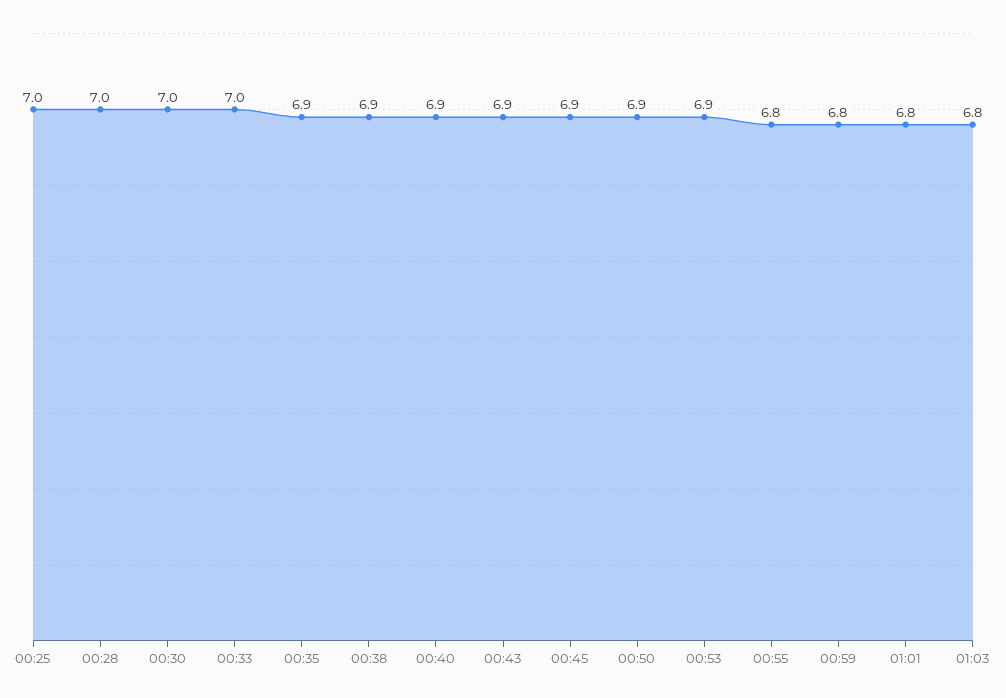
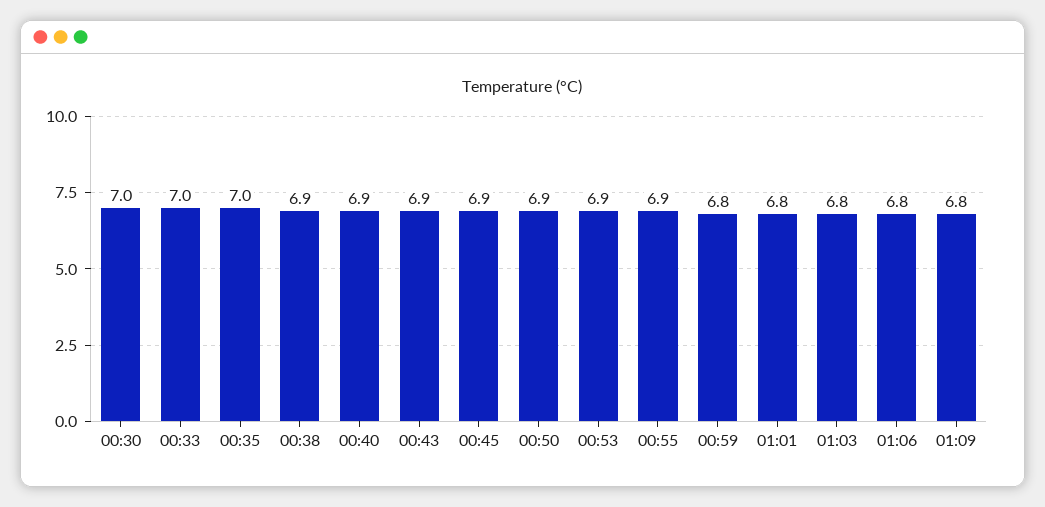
00:25: 7 -> none
00:28: 7 -> none
00:35: 6.9 -> 7
00:55: 6.8 -> 6.9
01:06: none -> 6.8
01:09: none -> 6.8

